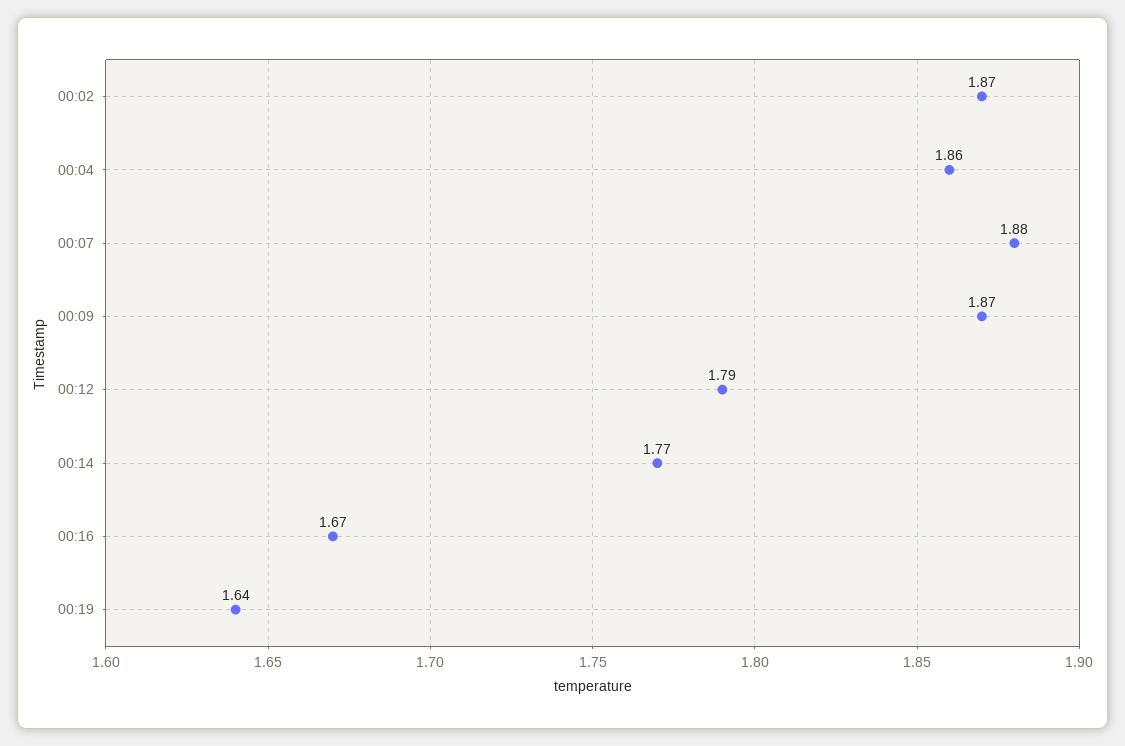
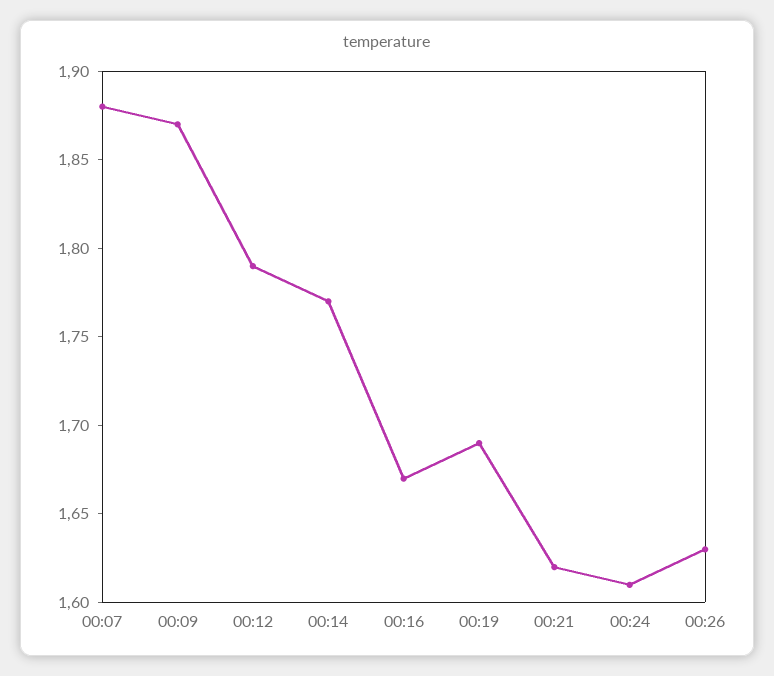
00:02: 1.87 -> none
00:04: 1.86 -> none
00:19: 1.64 -> 1.69
00:21: none -> 1.62
00:24: none -> 1.61
00:26: none -> 1.63

